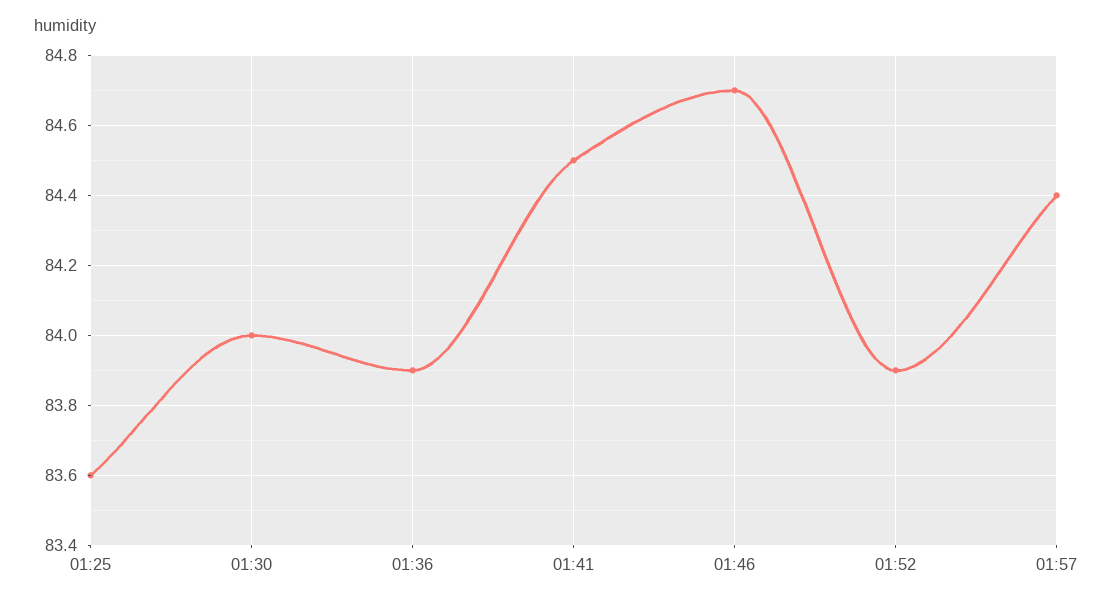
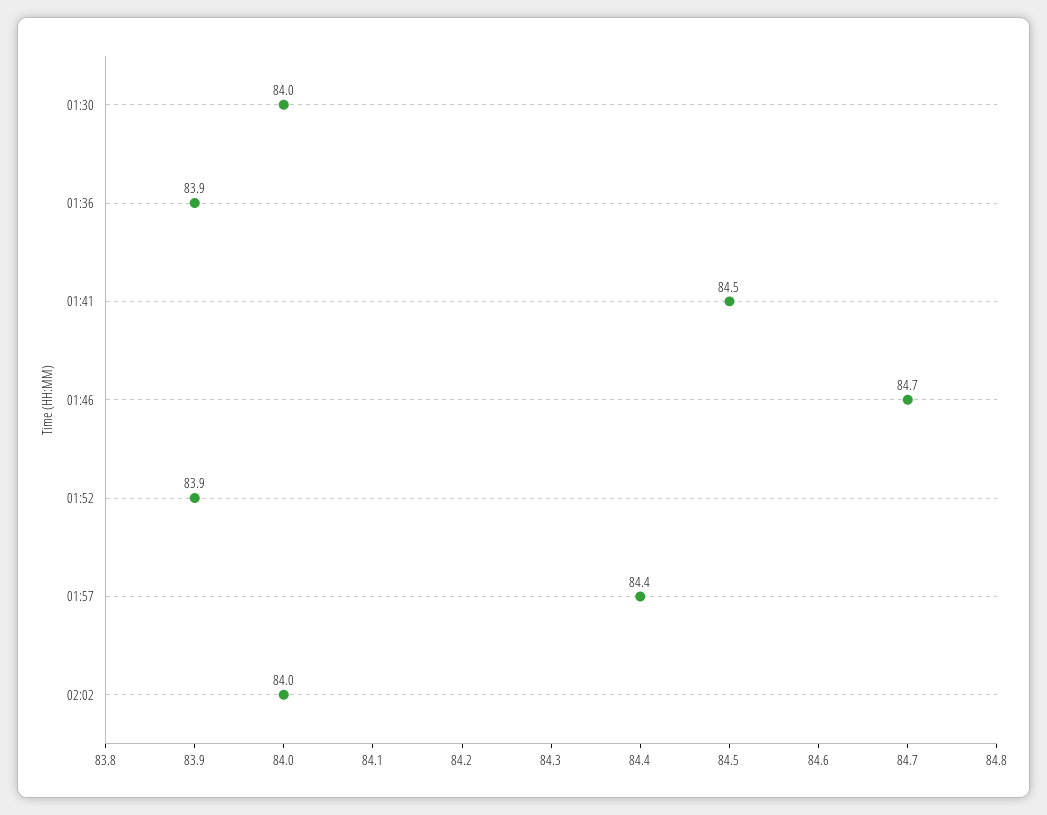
01:25: 83.6 -> none
02:02: none -> 84

